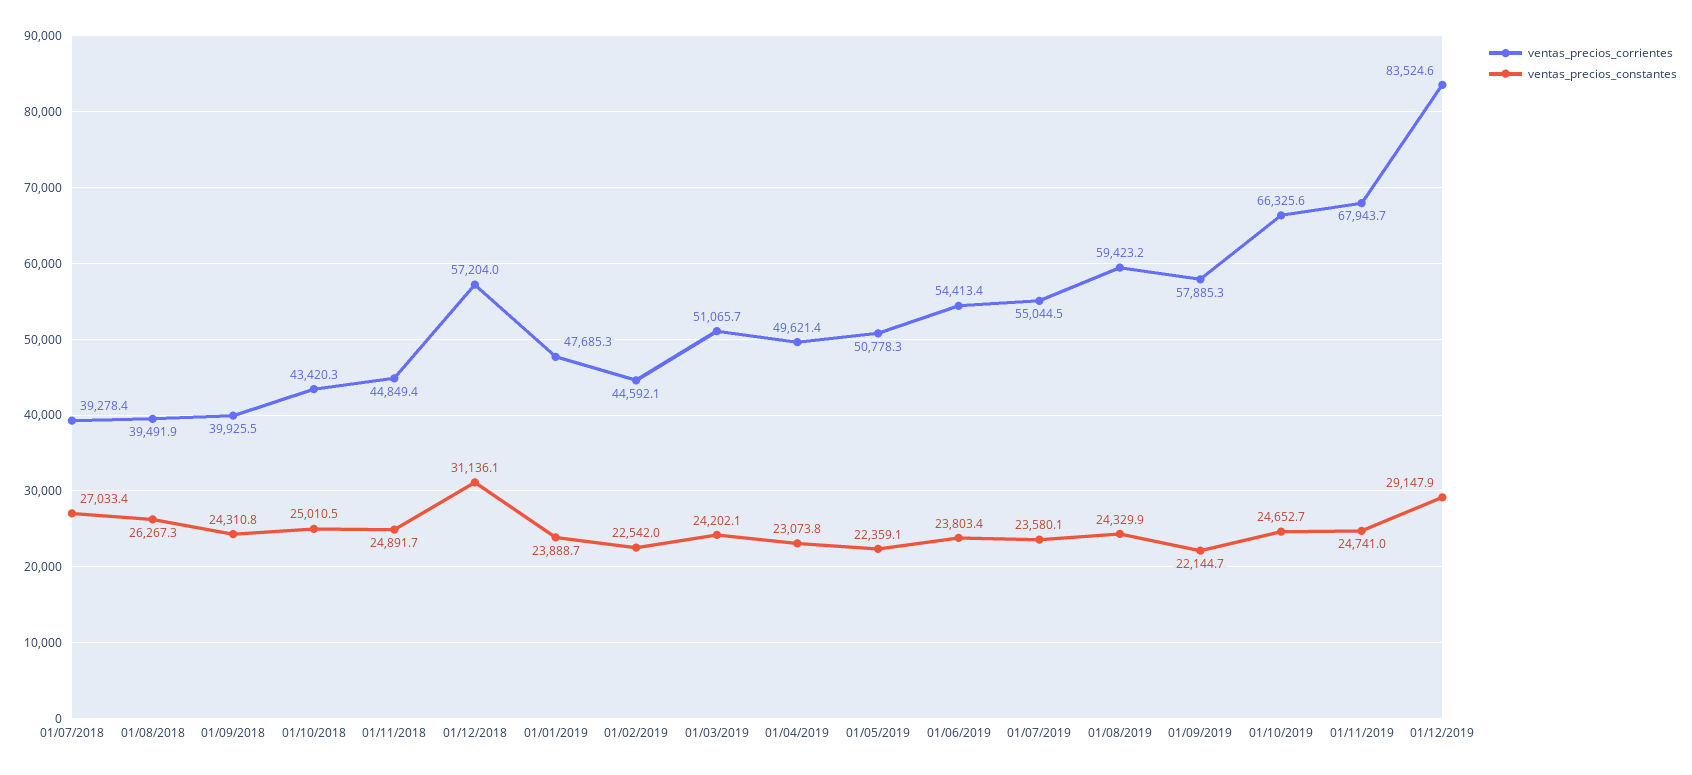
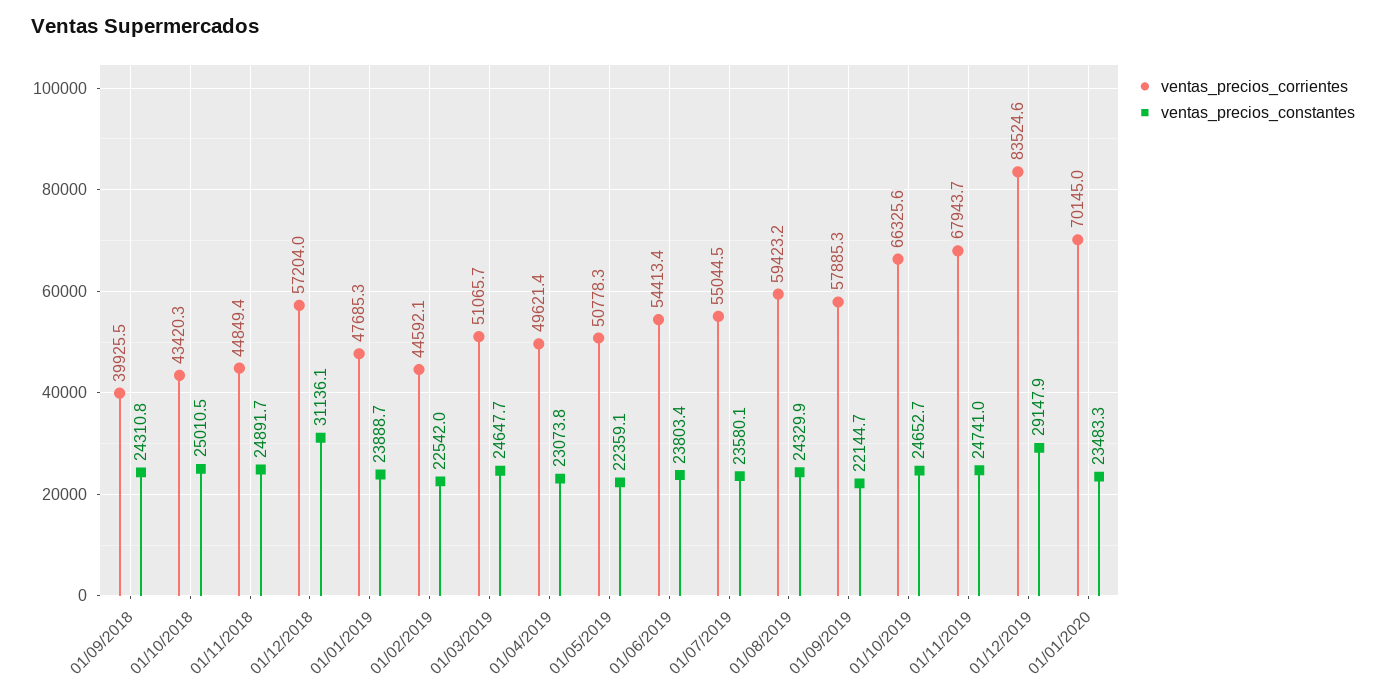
ventas_precios_corrientes, 01/07/2018: 39278.4 -> none
ventas_precios_constantes, 01/07/2018: 27033.4 -> none
ventas_precios_corrientes, 01/08/2018: 39491.9 -> none
ventas_precios_constantes, 01/08/2018: 26267.3 -> none
ventas_precios_constantes, 01/03/2019: 24202.1 -> 24647.7
ventas_precios_corrientes, 01/01/2020: none -> 70145
ventas_precios_constantes, 01/01/2020: none -> 23483.3

